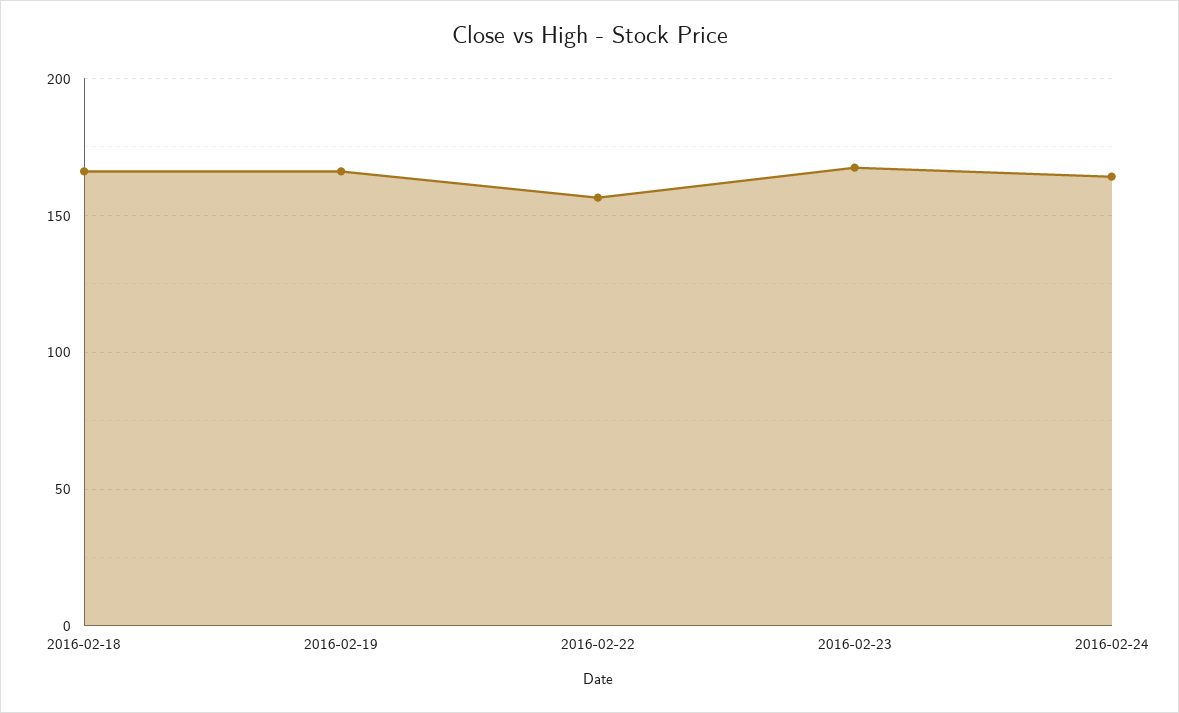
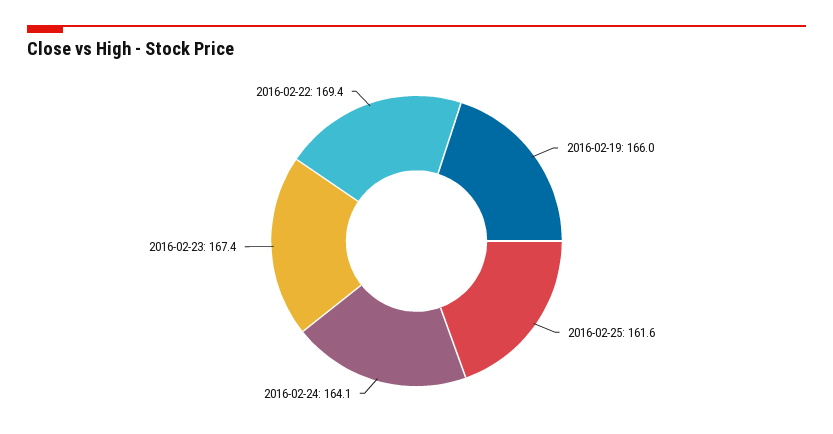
2016-02-18: 165 -> none
2016-02-22: 155 -> 169.4
2016-02-25: none -> 161.6

